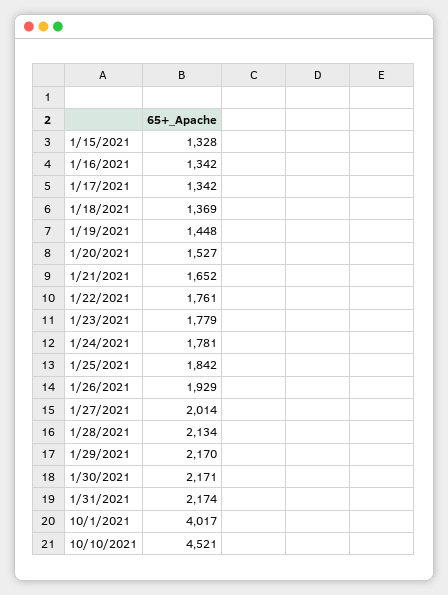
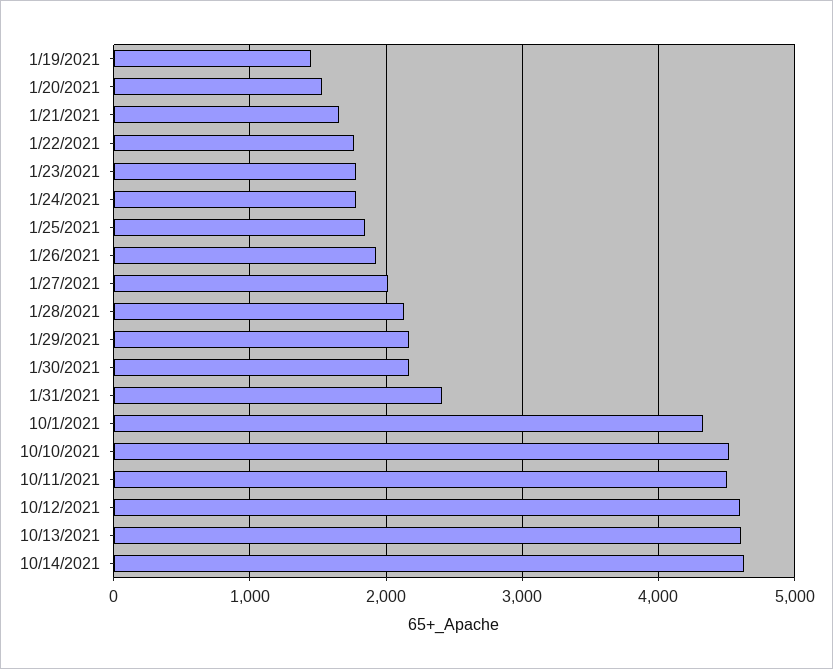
1/15/2021: 1328 -> none
1/16/2021: 1342 -> none
1/17/2021: 1342 -> none
1/18/2021: 1369 -> none
1/31/2021: 2174 -> 2400
10/1/2021: 4017 -> 4300
10/11/2021: none -> 4500
10/12/2021: none -> 4600
10/13/2021: none -> 4600
10/14/2021: none -> 4600

